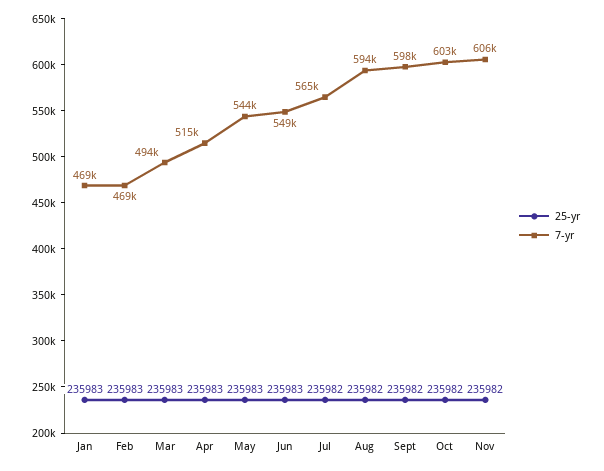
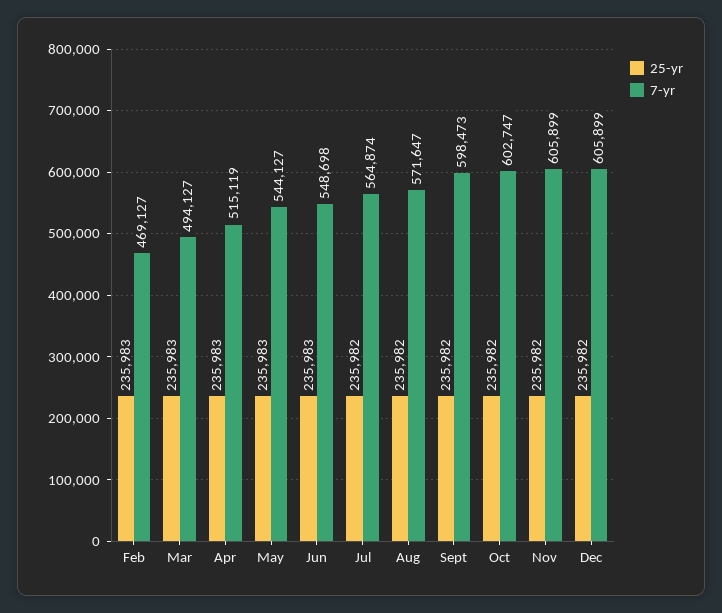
25-yr, Jan: 235983 -> none
7-yr, Jan: 469000 -> none
7-yr, Aug: 594000 -> 571647
25-yr, Dec: none -> 235982
7-yr, Dec: none -> 605899

